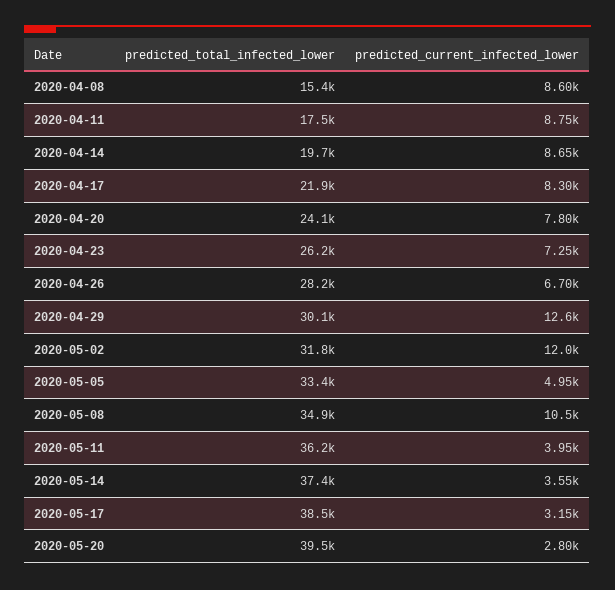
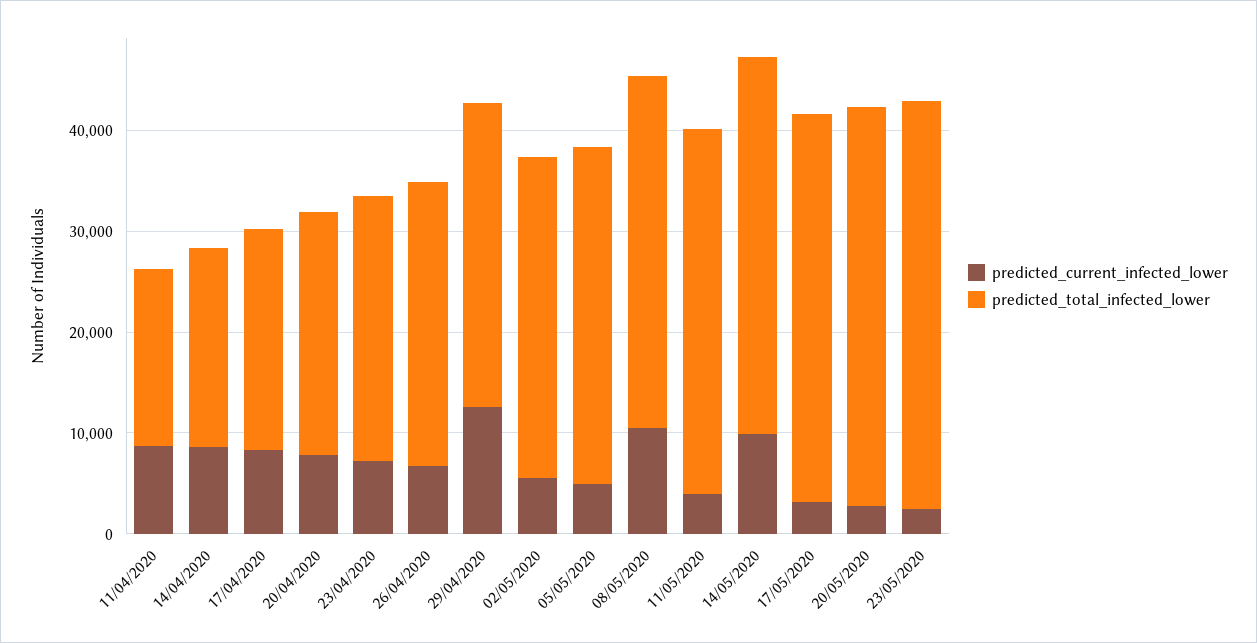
predicted_total_infected_lower, 2020-04-08: 15400 -> none
predicted_current_infected_lower, 2020-04-08: 8600 -> none
predicted_current_infected_lower, 2020-05-02: 12000 -> 6000
predicted_current_infected_lower, 2020-05-14: 3550 -> 10000
predicted_current_infected_lower, 23/05/2020: none -> 2000
predicted_total_infected_lower, 23/05/2020: none -> 40000

